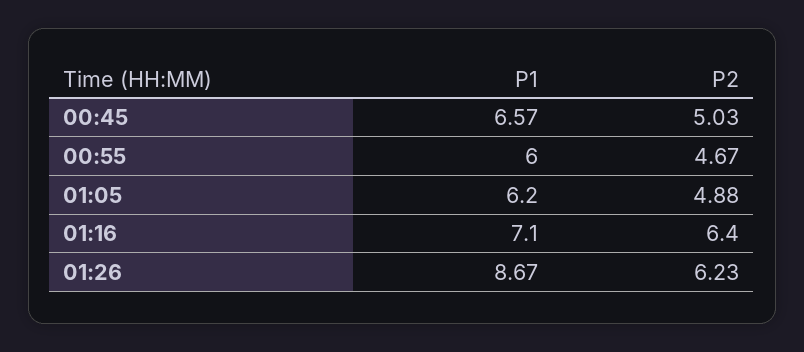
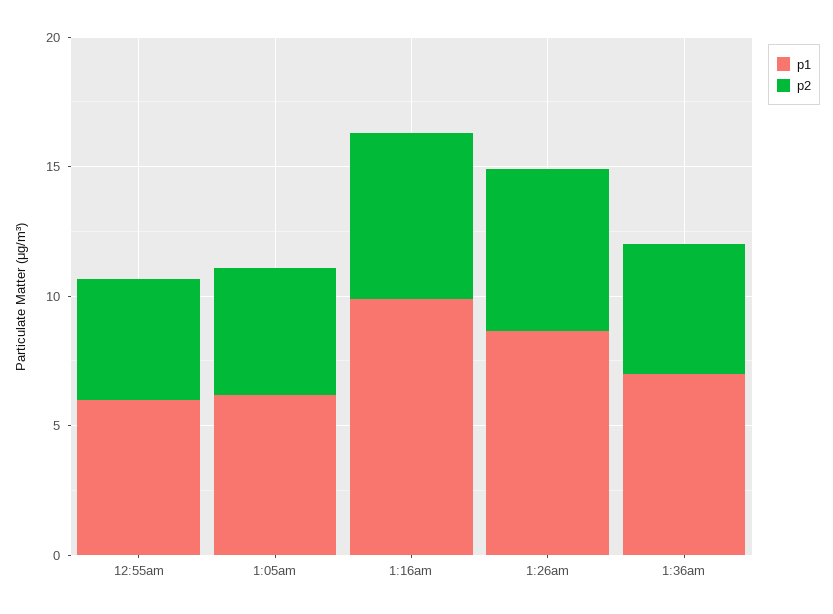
P1, 00:45: 6.57 -> none
P2, 00:45: 5.03 -> none
P1, 01:16: 7.1 -> 10
P1, 1:36am: none -> 7
P2, 1:36am: none -> 5

